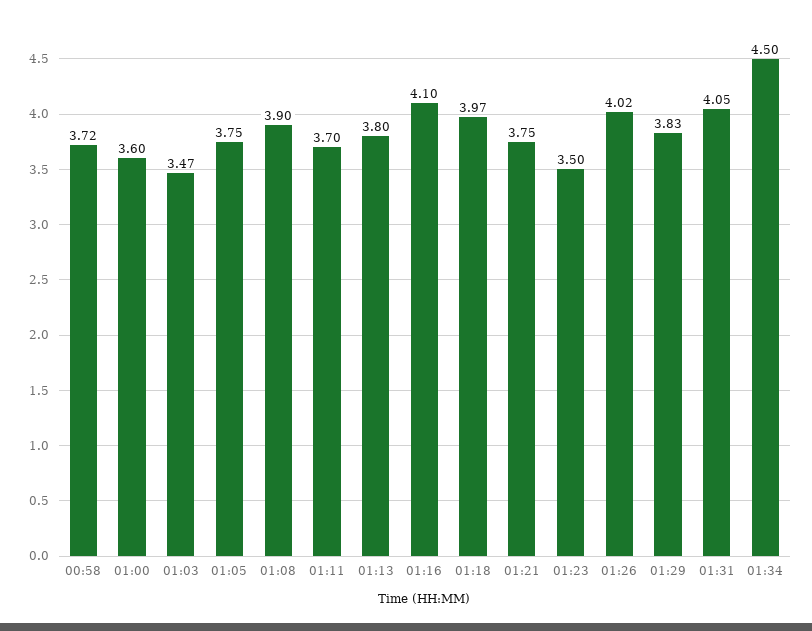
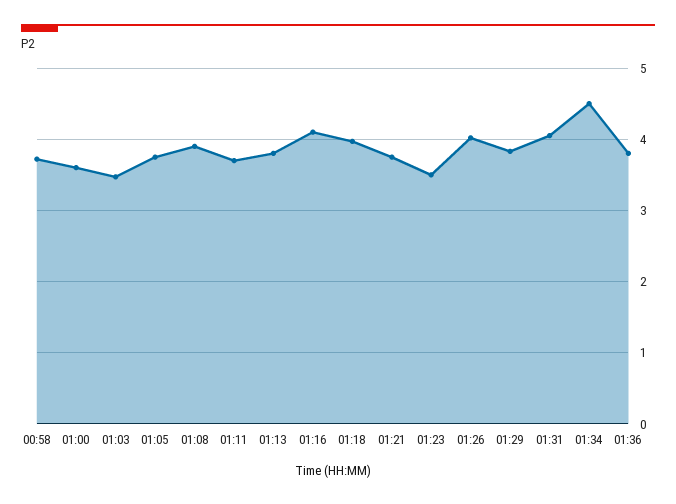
01:36: none -> 3.8

